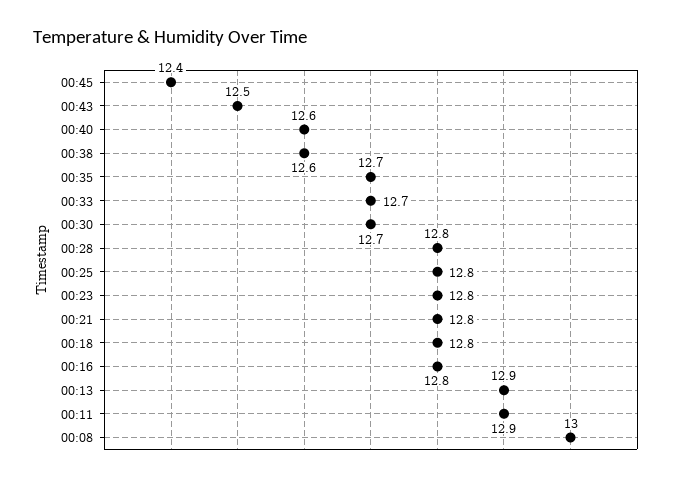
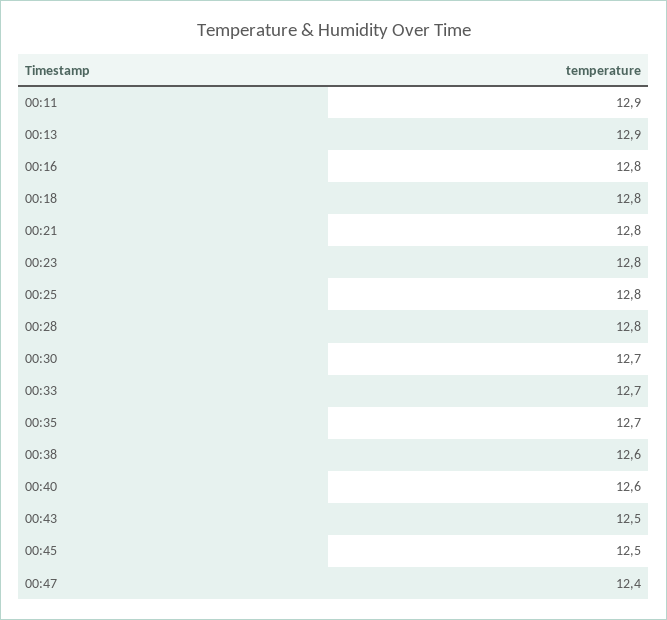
00:45: 12.4 -> 12.5
00:08: 13 -> none
00:47: none -> 12.4

